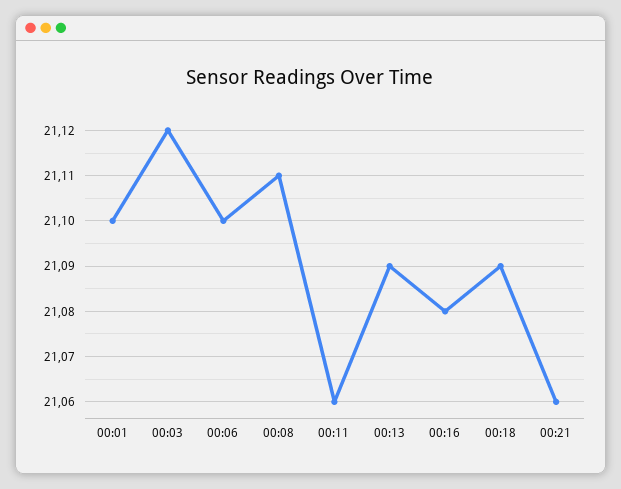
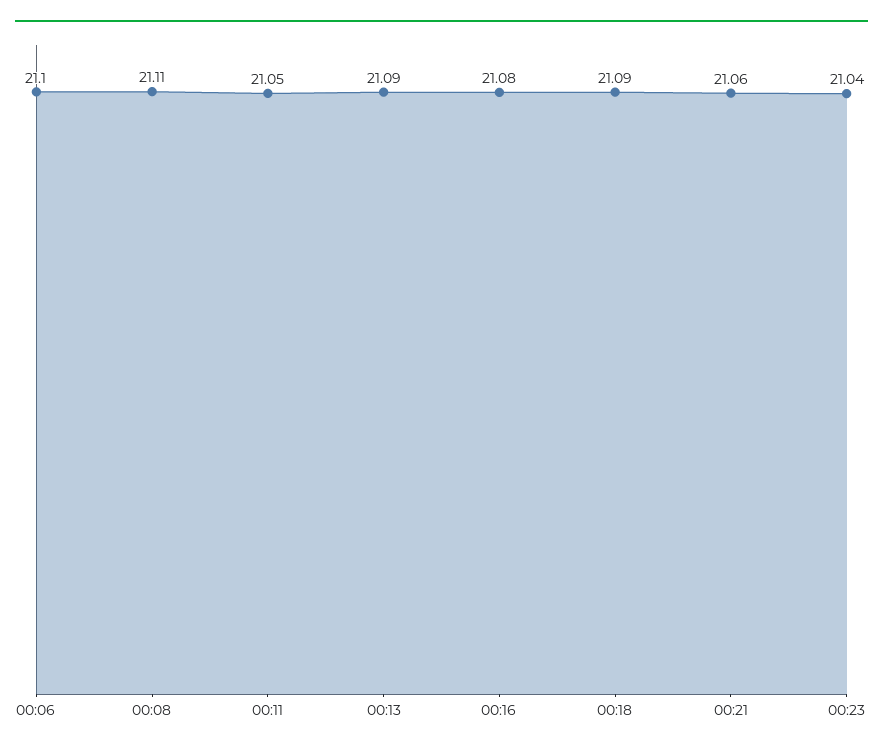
00:01: 21.1 -> none
00:03: 21.12 -> none
00:11: 21.06 -> 21.05
00:23: none -> 21.04

